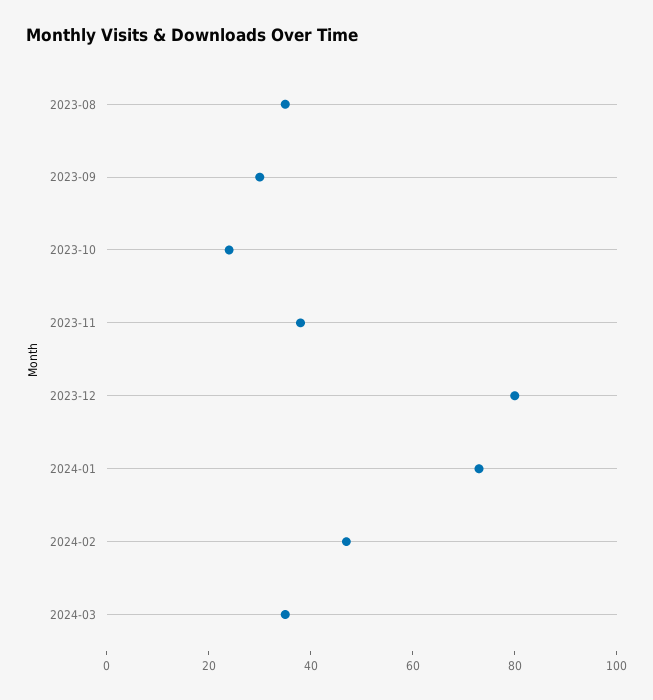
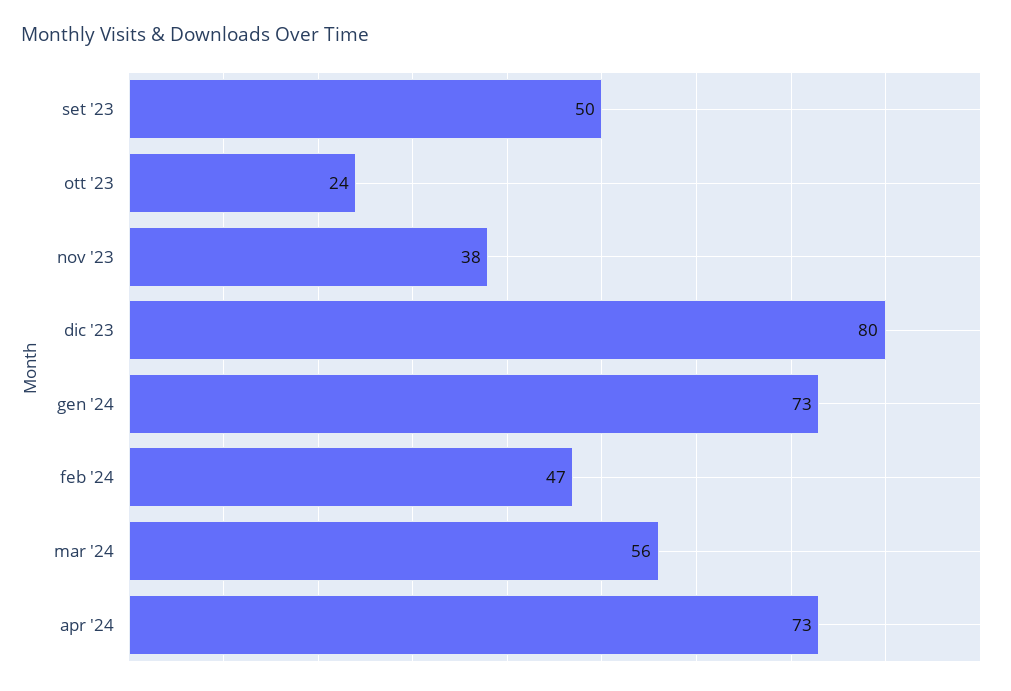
2023-08: 35 -> none
2023-09: 30 -> 50
2024-03: 35 -> 56
apr '24: none -> 73

